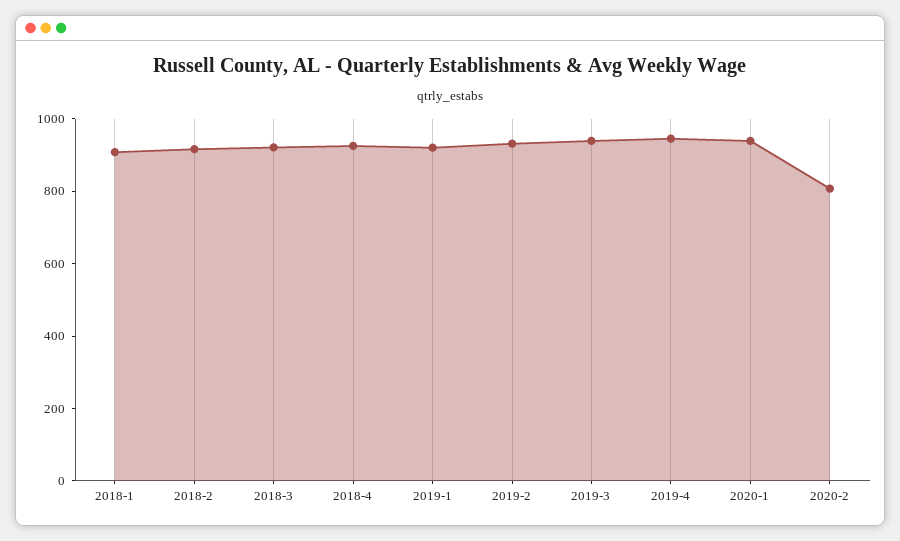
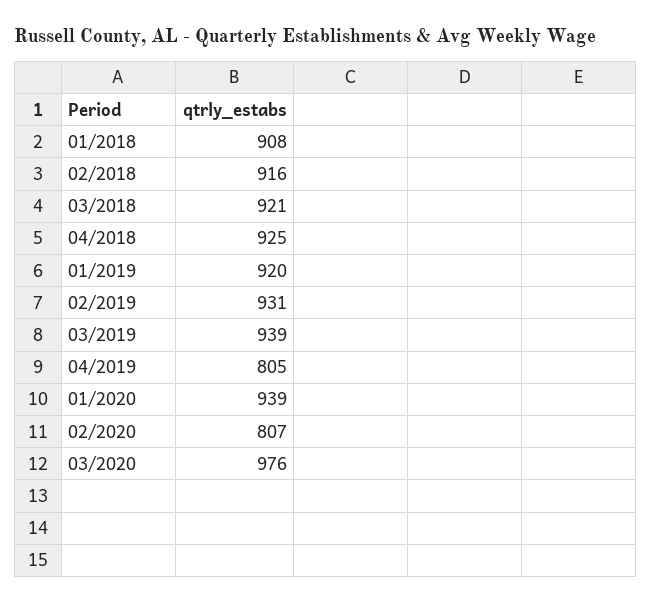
2019-4: 950 -> 805
03/2020: none -> 976

